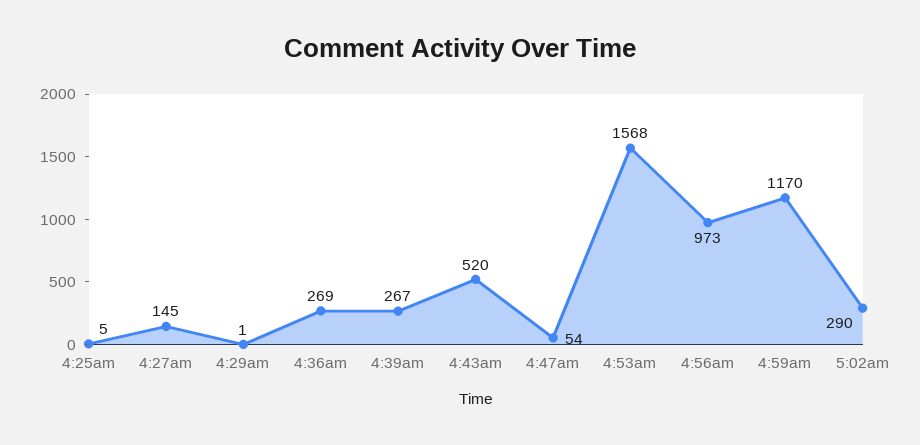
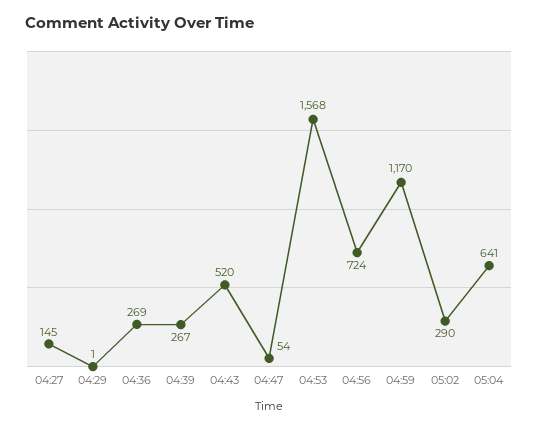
4:25am: 5 -> none
4:56am: 973 -> 724
05:04: none -> 641

